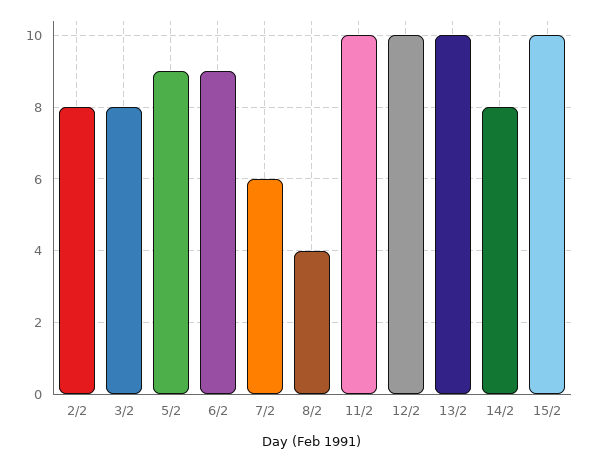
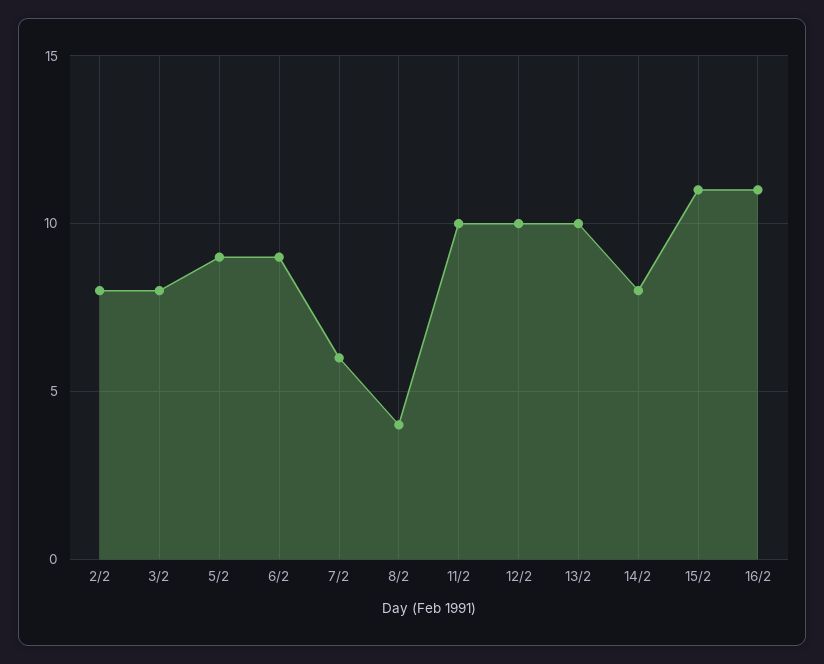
15/2: 10 -> 11
16/2: none -> 11

